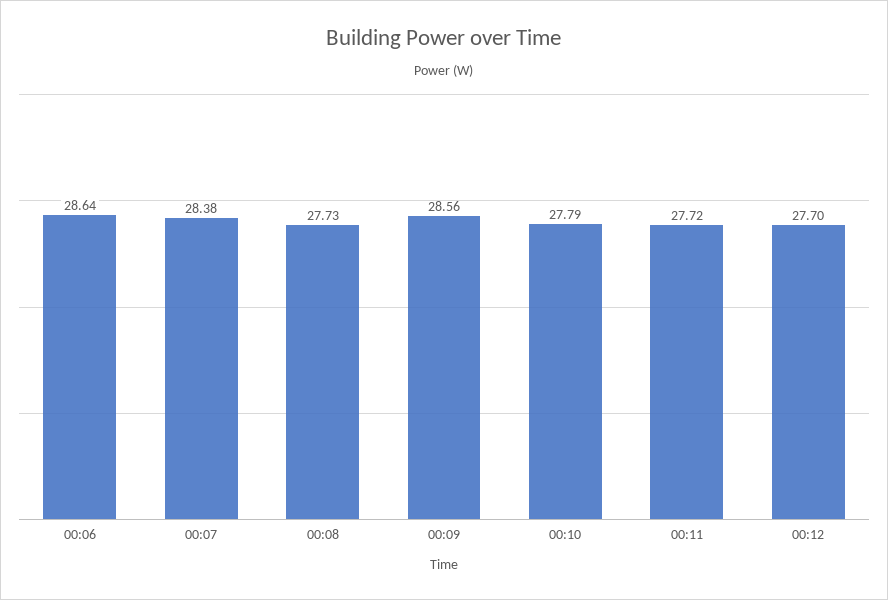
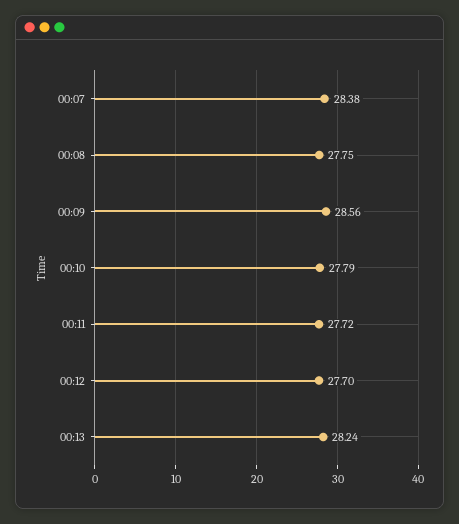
00:06: 28.64 -> none
00:08: 27.73 -> 27.75
00:13: none -> 28.24

